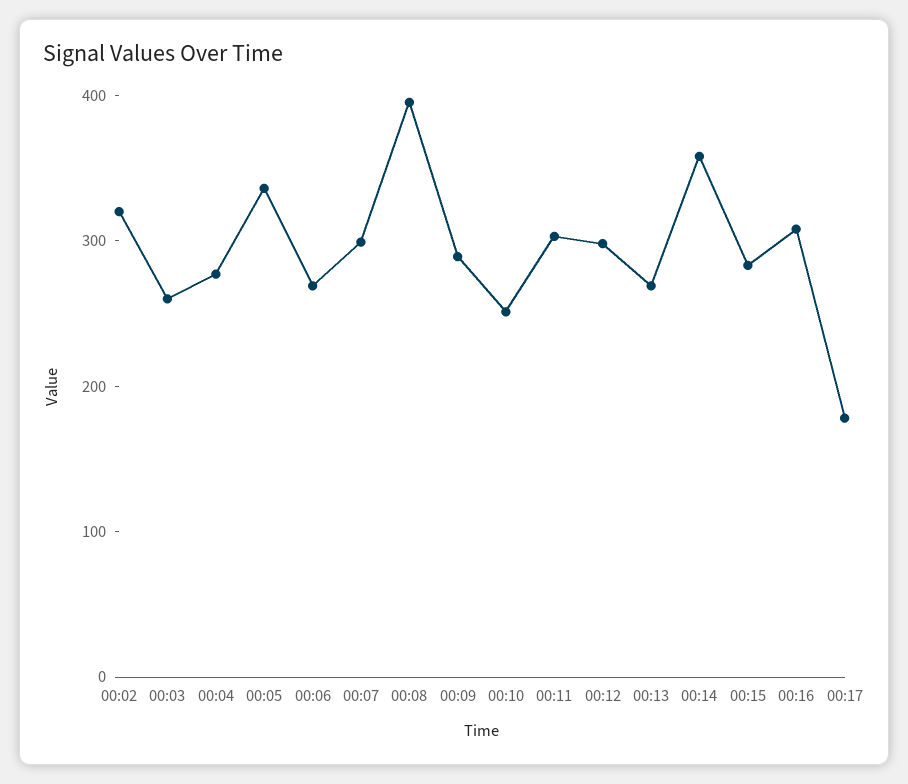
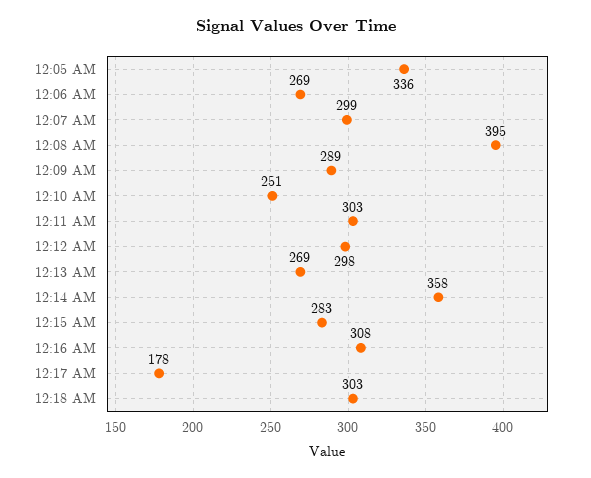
00:02: 320 -> none
00:03: 260 -> none
00:04: 280 -> none
12:18 AM: none -> 303

